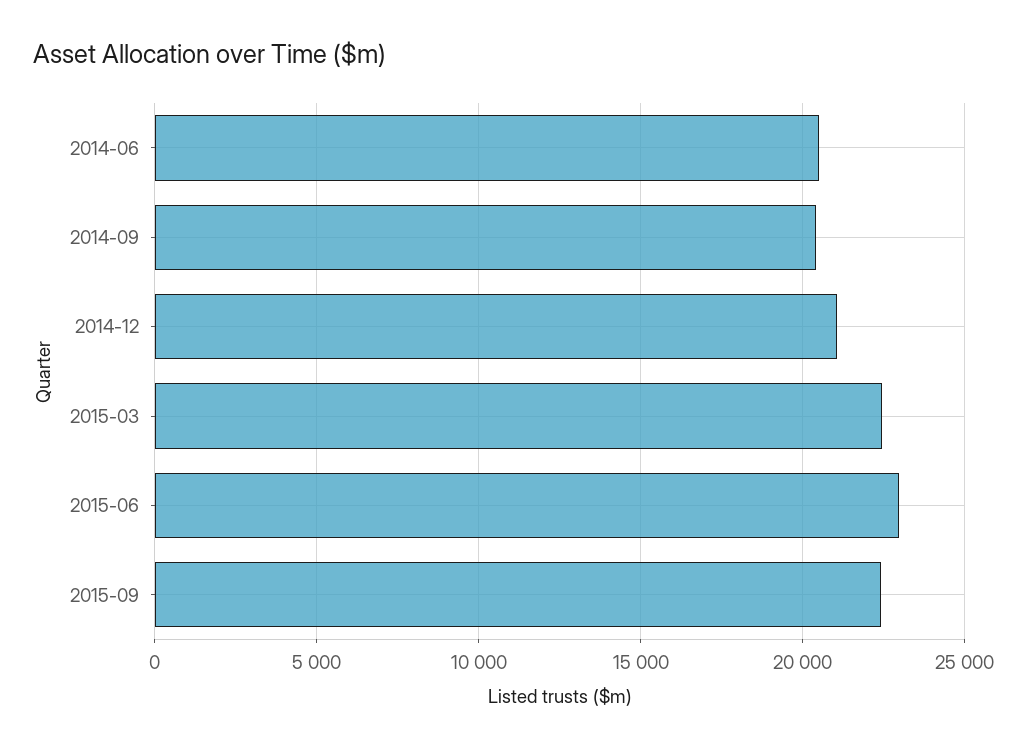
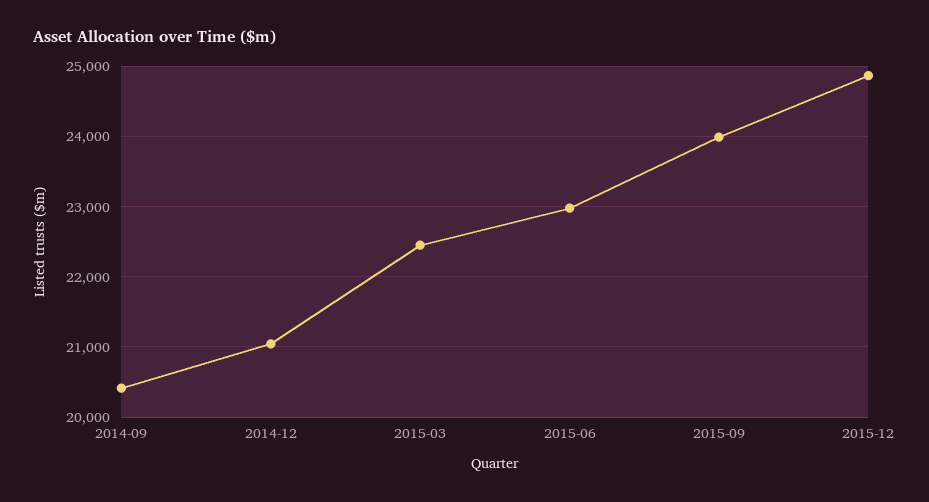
2014-06: 20500 -> none
2015-09: 22500 -> 24000
2015-12: none -> 24900

